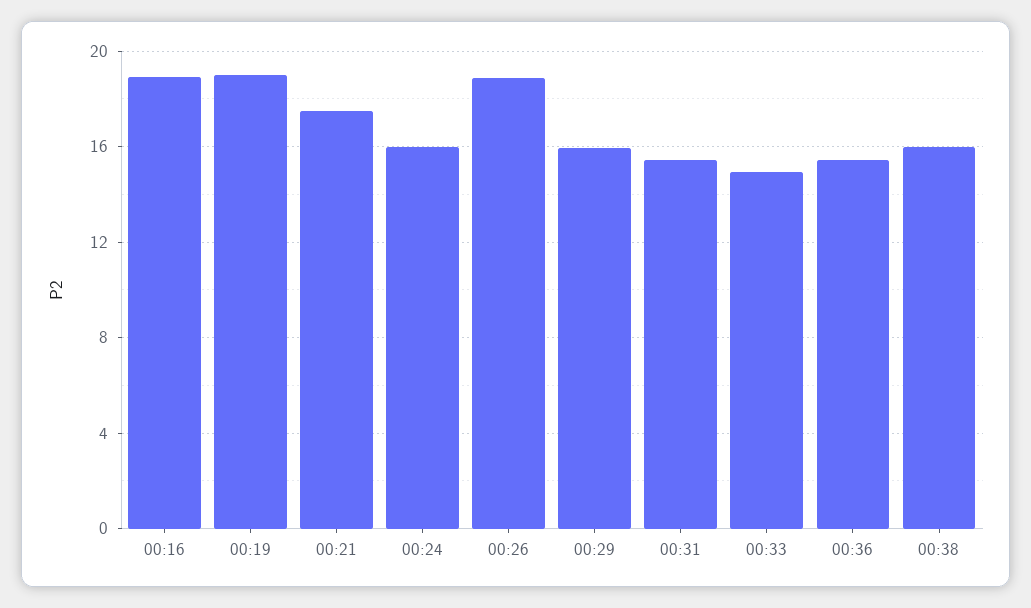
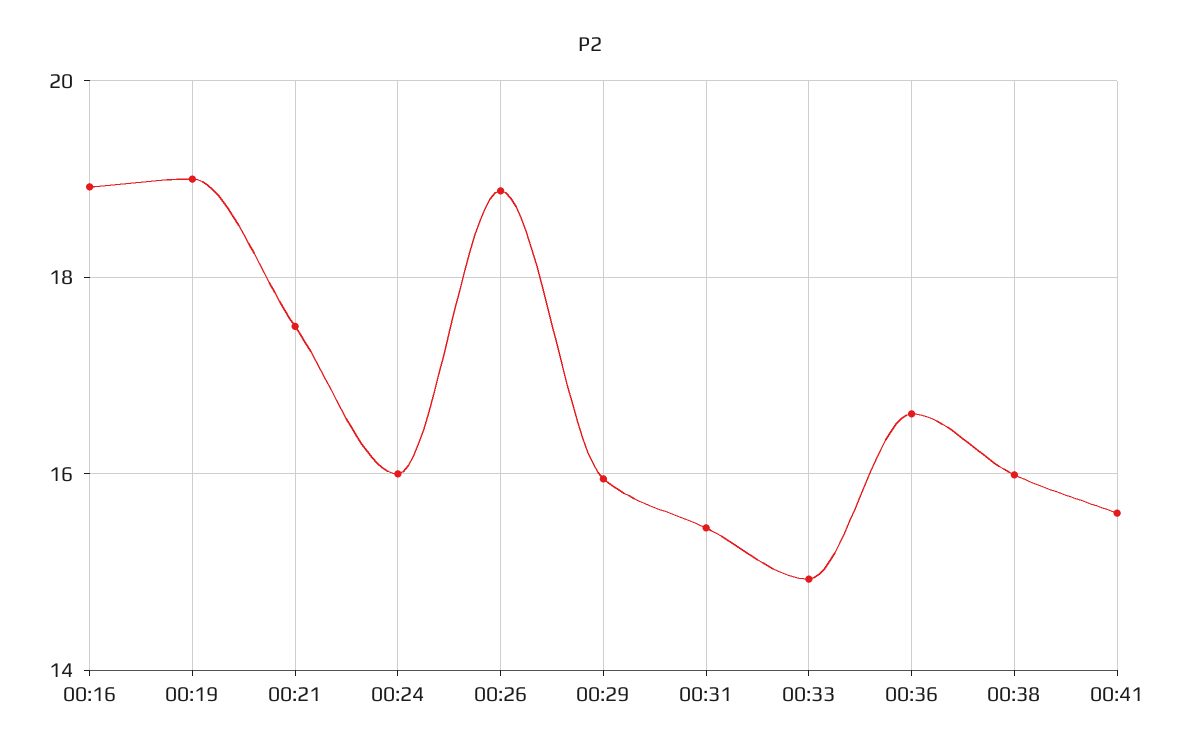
00:36: 15.5 -> 16.6
00:41: none -> 15.6

